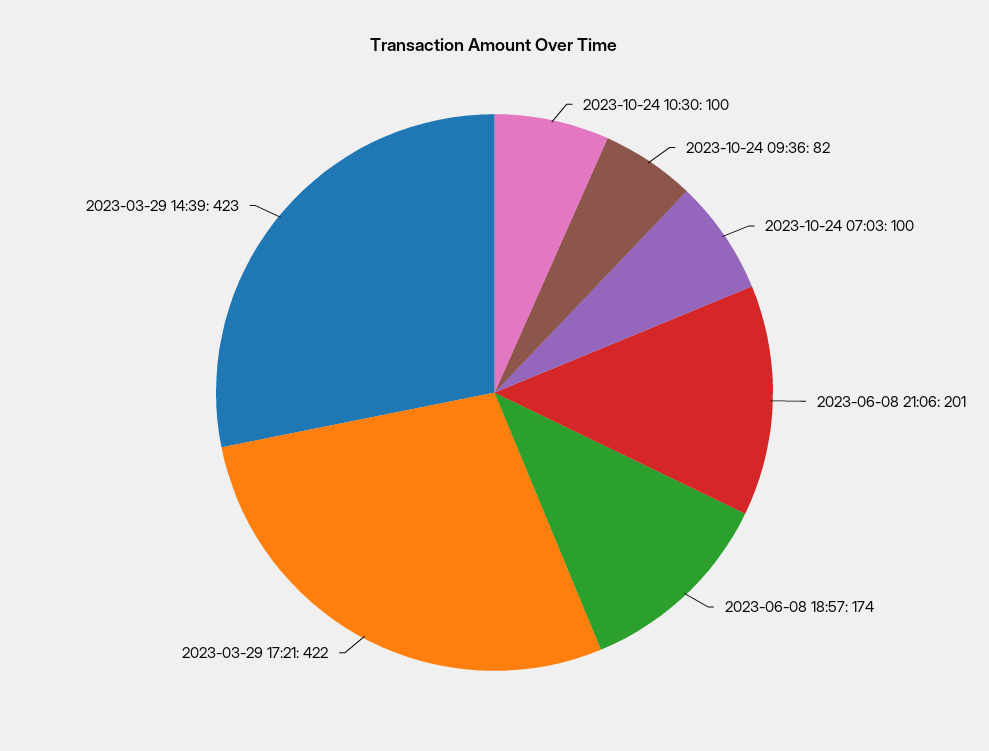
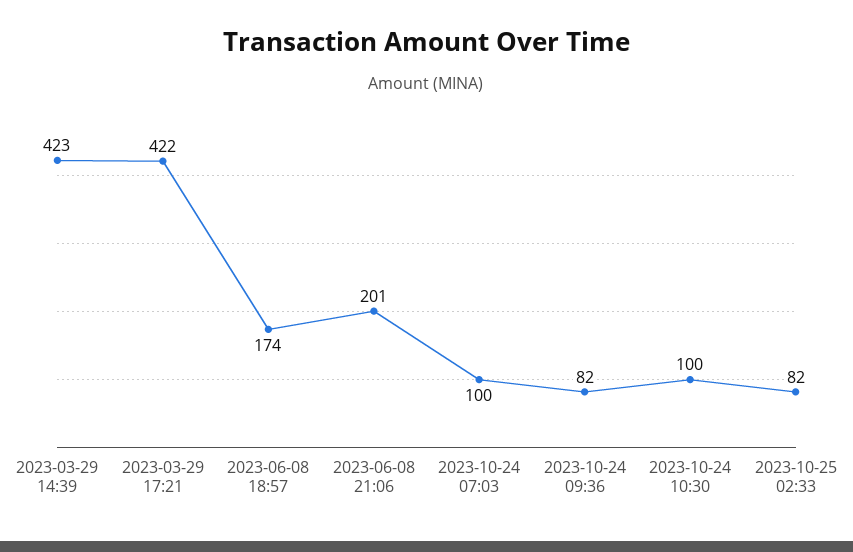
2023-10-25 02:33: none -> 82

